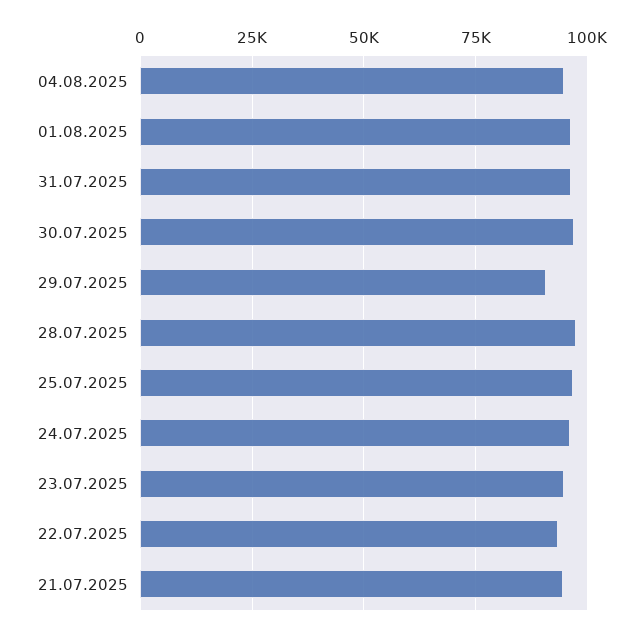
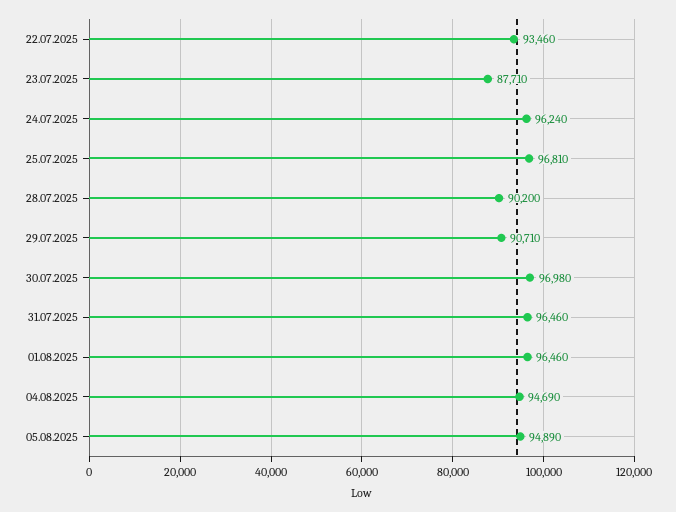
28.07.2025: 97500 -> 90200
23.07.2025: 95000 -> 87710
21.07.2025: 95000 -> none
05.08.2025: none -> 94890

